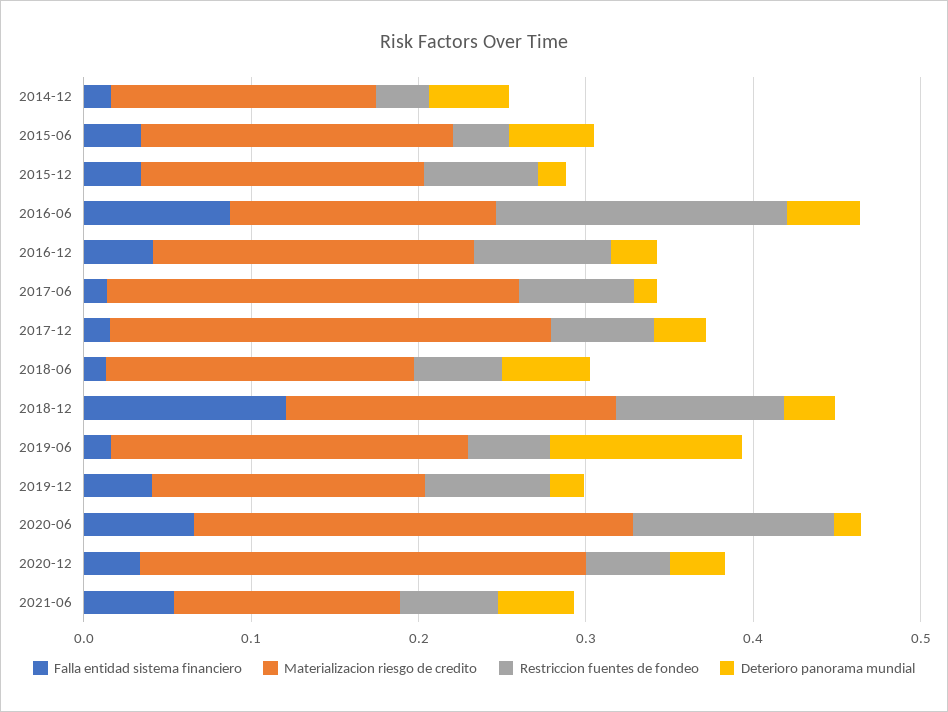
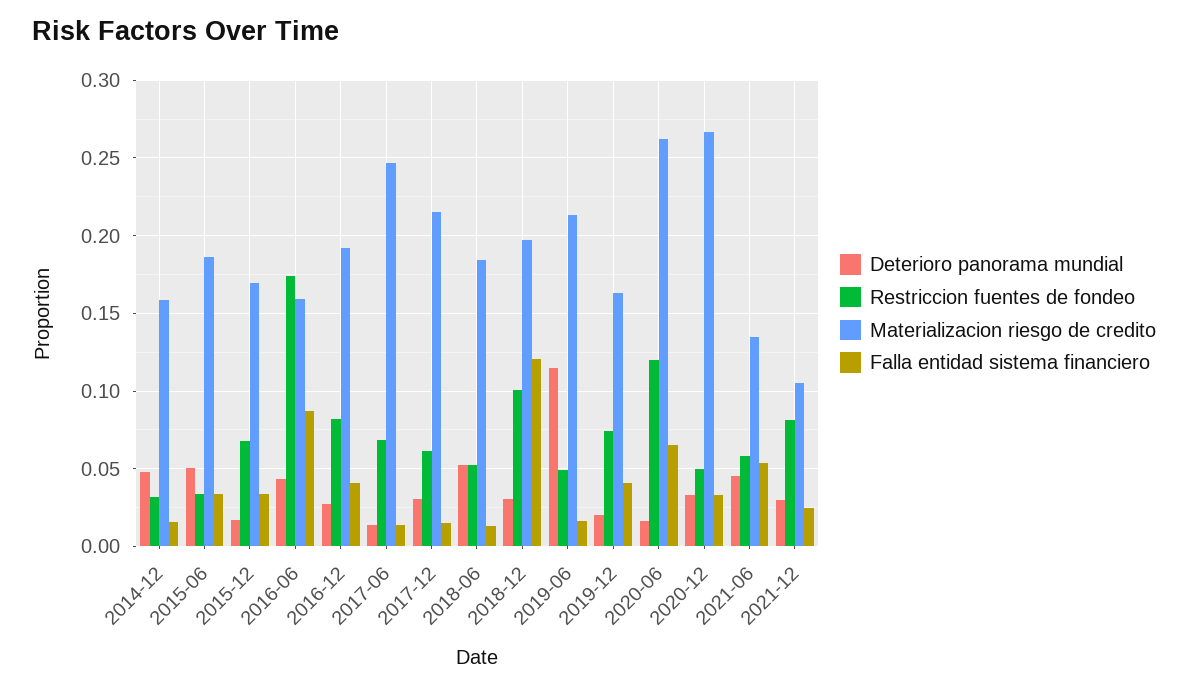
Materializacion riesgo de credito, 2017-12: 0.26 -> 0.215
Deterioro panorama mundial, 2021-12: none -> 0.03
Restriccion fuentes de fondeo, 2021-12: none -> 0.08
Materializacion riesgo de credito, 2021-12: none -> 0.105
Falla entidad sistema financiero, 2021-12: none -> 0.025

